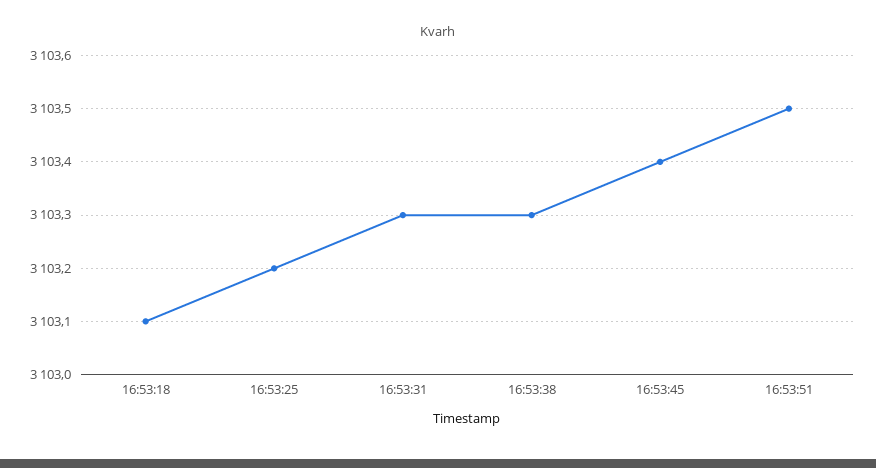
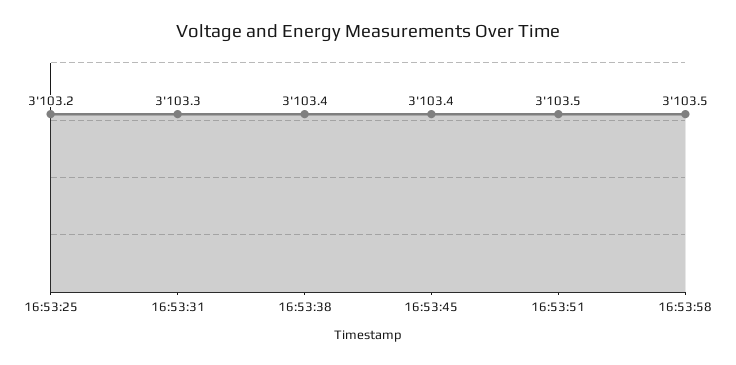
16:53:18: 3103.1 -> none
16:53:38: 3103.3 -> 3103.4
16:53:58: none -> 3103.5

